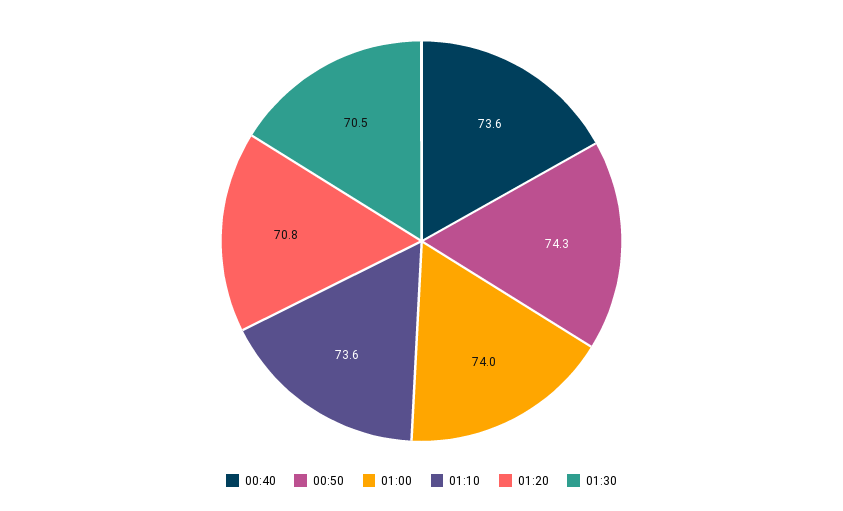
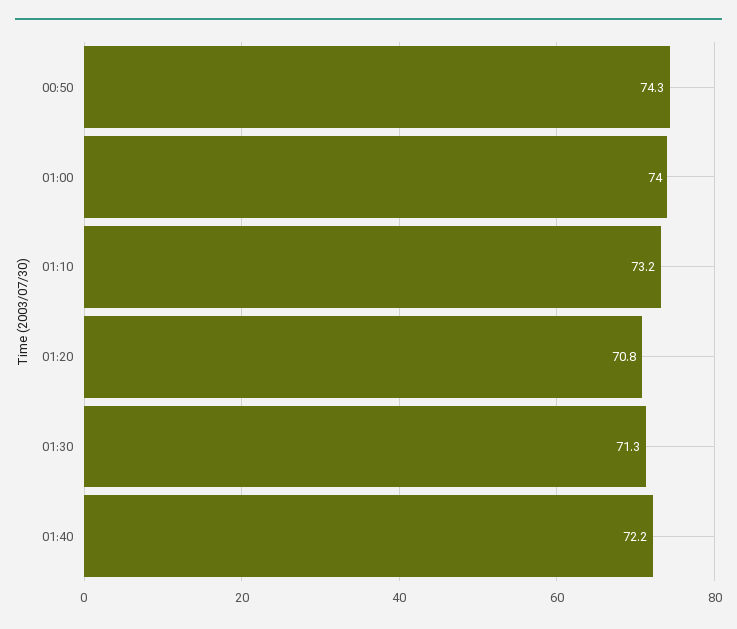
00:40: 73.6 -> none
01:10: 73.6 -> 73.2
01:30: 70.5 -> 71.3
01:40: none -> 72.2

